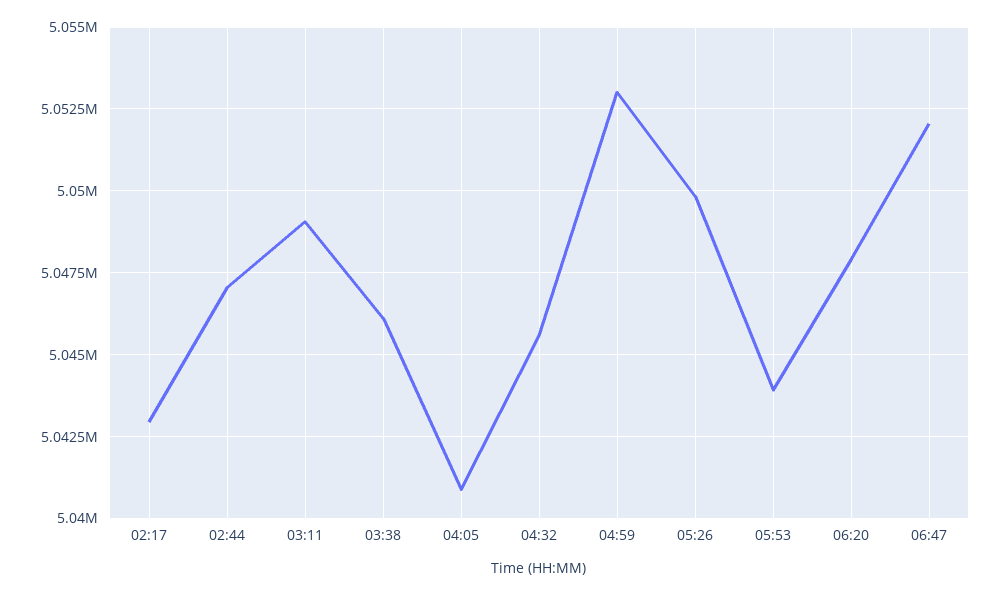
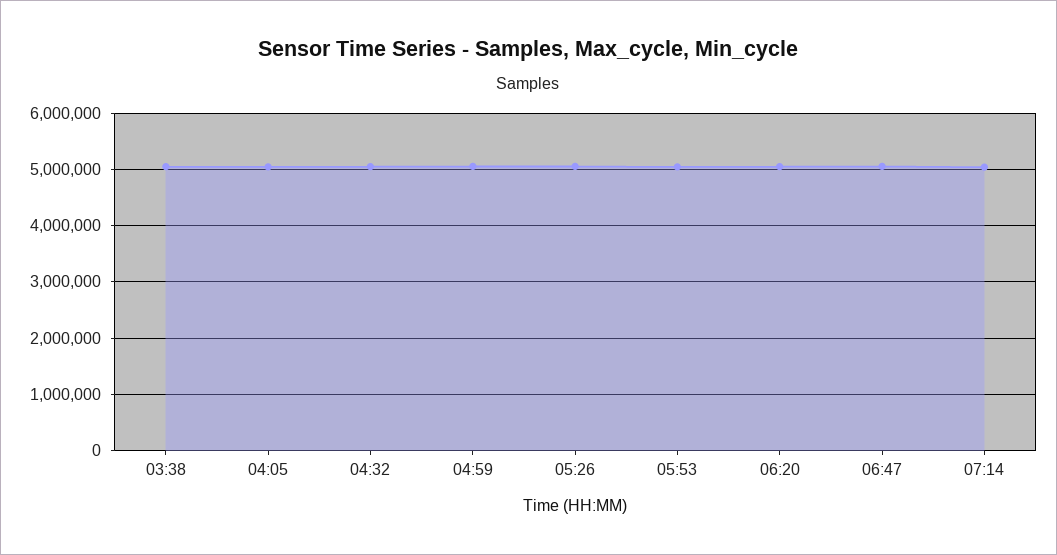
02:17: 5043000 -> none
02:44: 5047000 -> none
03:11: 5049000 -> none
07:14: none -> 5000000

